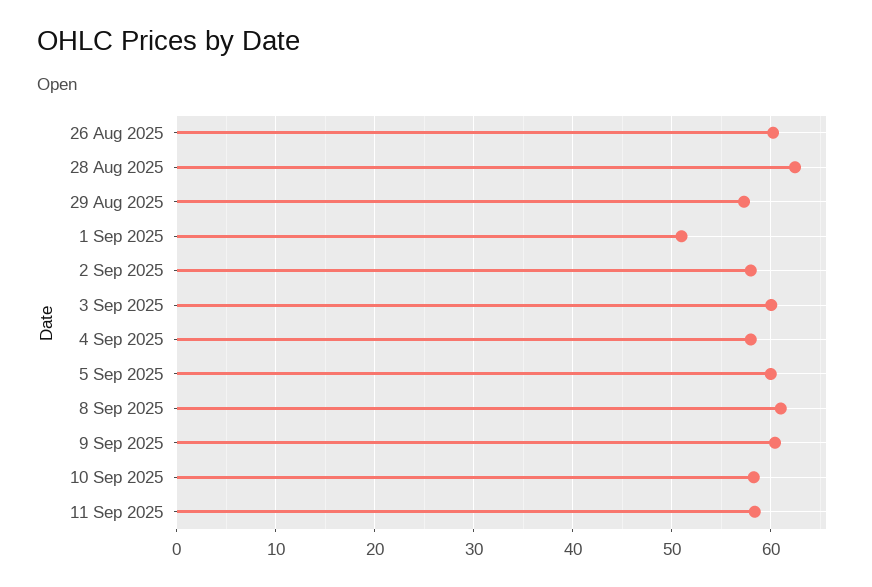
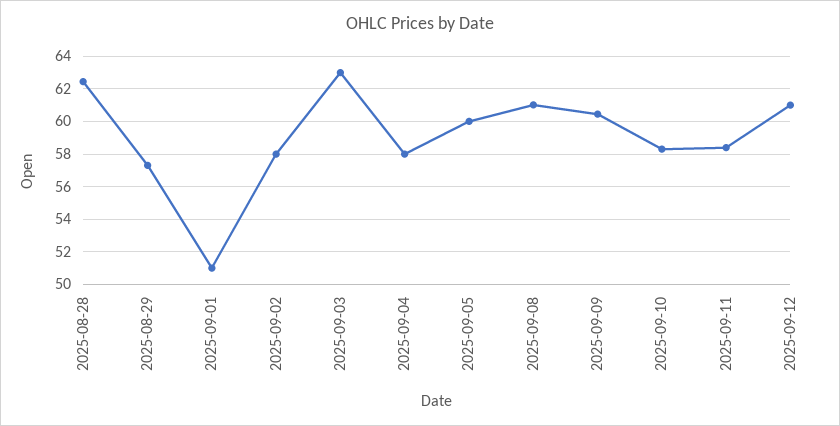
26 Aug 2025: 60 -> none
3 Sep 2025: 60 -> 63
2025-09-12: none -> 61

